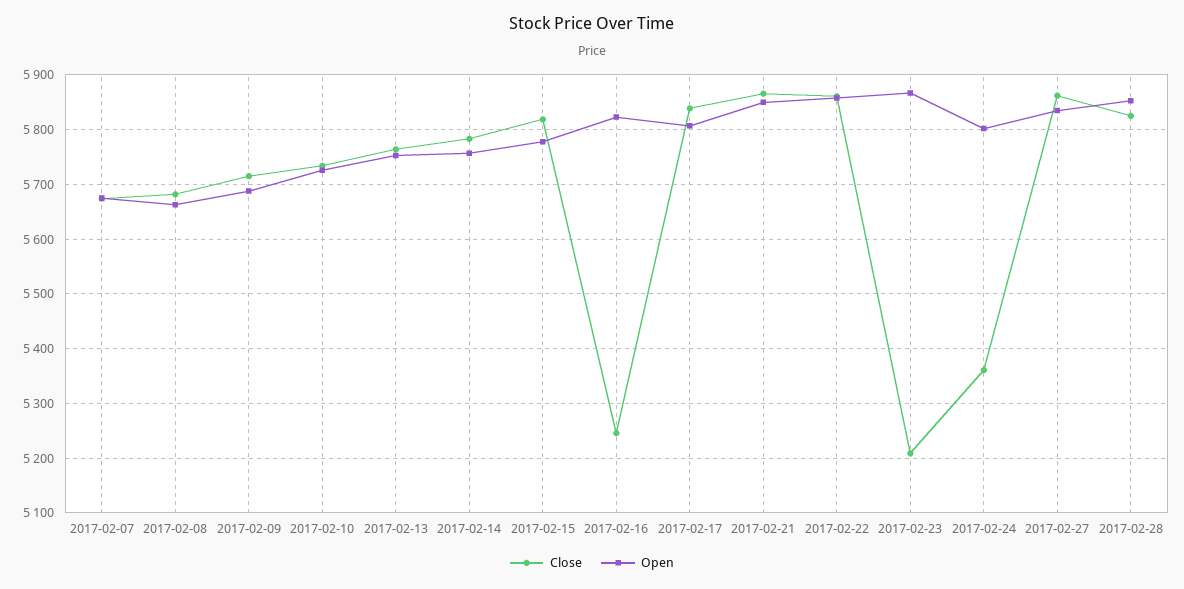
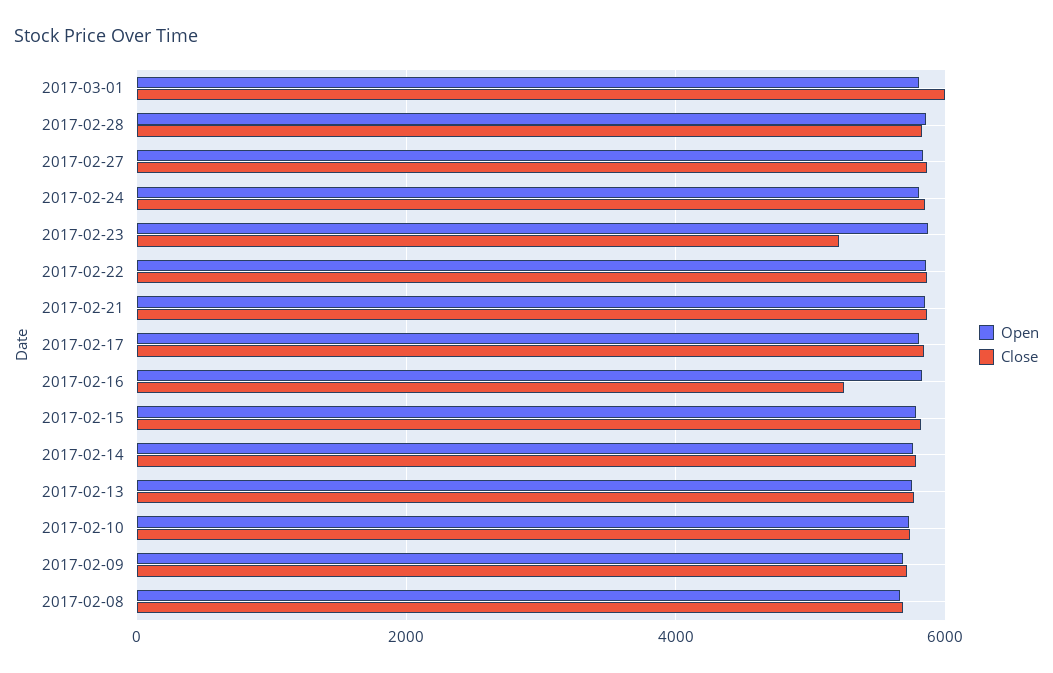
Close, 2017-02-07: 5680 -> none
Open, 2017-02-07: 5680 -> none
Close, 2017-02-24: 5360 -> 5800
Open, 2017-03-01: none -> 5800
Close, 2017-03-01: none -> 6000

